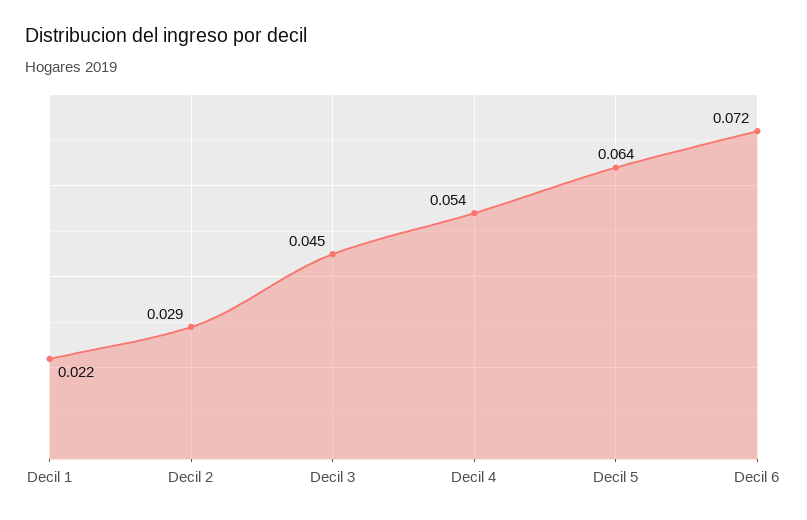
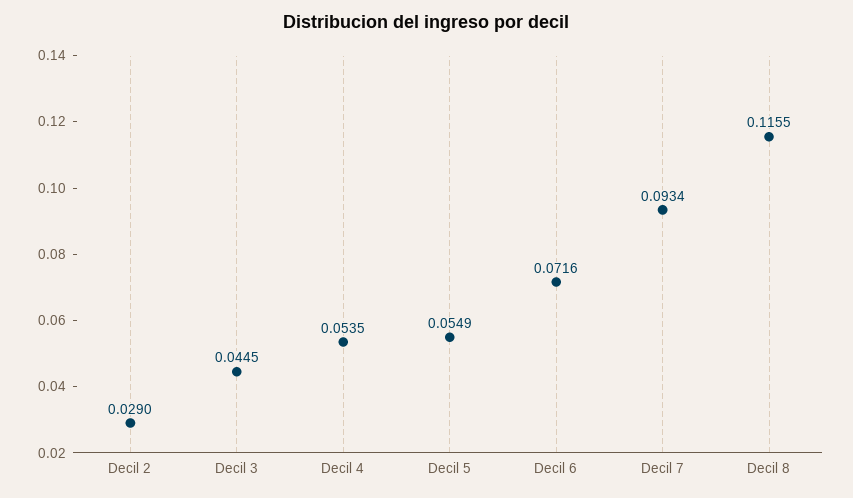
Decil 1: 0.022 -> none
Decil 5: 0.064 -> 0.0549
Decil 7: none -> 0.0934
Decil 8: none -> 0.1155

